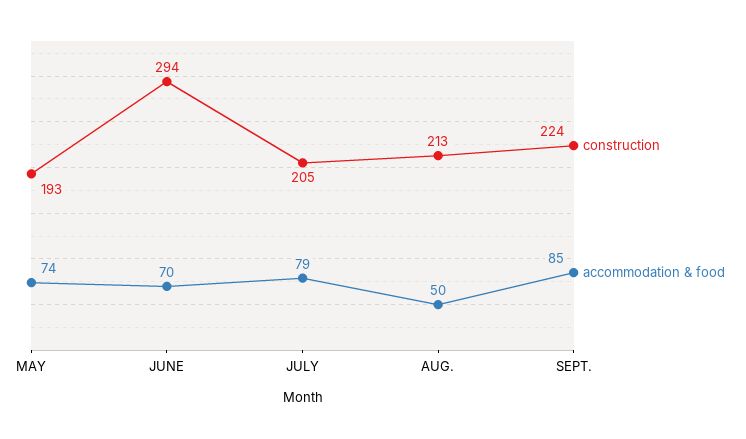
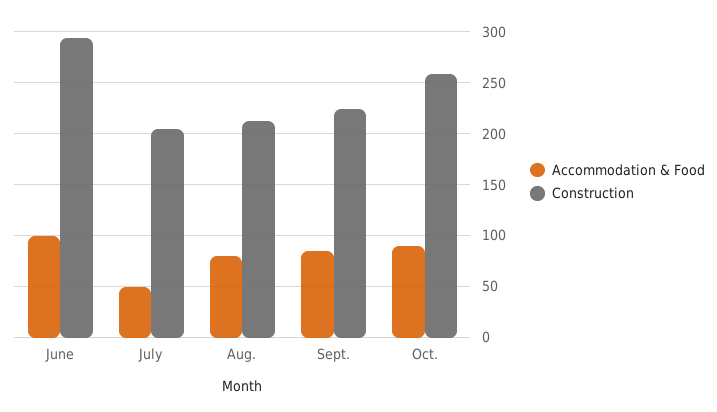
construction, MAY: 193 -> none
accommodation & food, MAY: 74 -> none
accommodation & food, JUNE: 70 -> 100
accommodation & food, JULY: 79 -> 50
accommodation & food, AUG.: 50 -> 80
accommodation & food, Oct.: none -> 90
construction, Oct.: none -> 260

